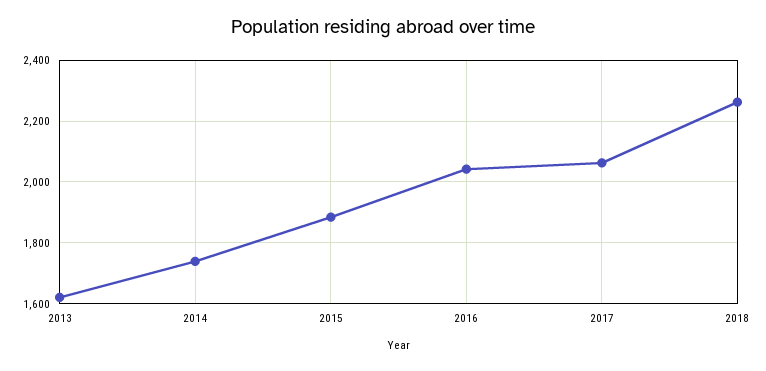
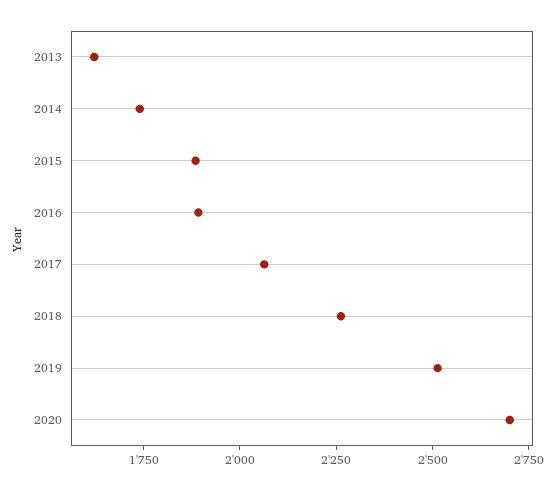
2016: 2040 -> 1900
2019: none -> 2500
2020: none -> 2700

